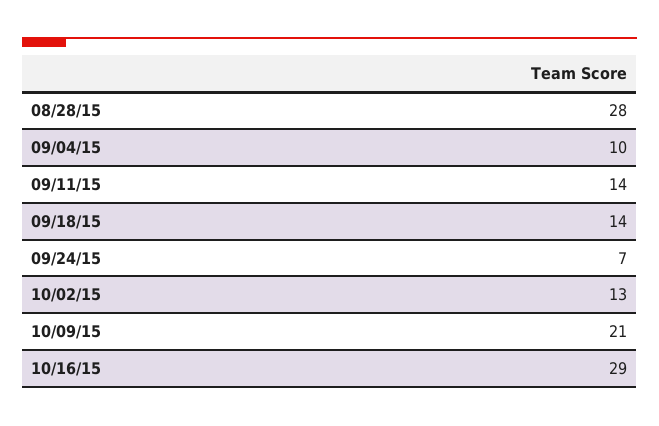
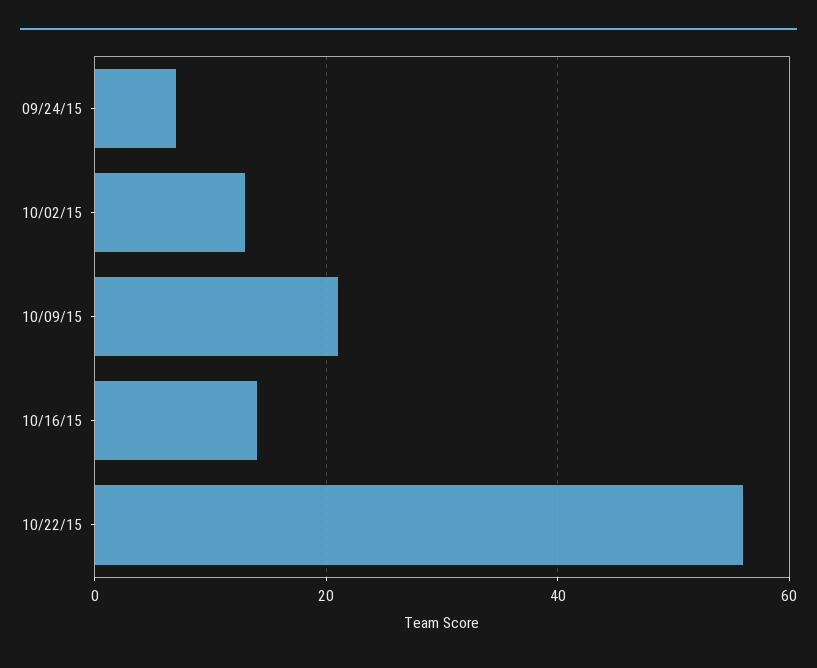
08/28/15: 28 -> none
09/04/15: 10 -> none
09/11/15: 14 -> none
09/18/15: 14 -> none
10/16/15: 29 -> 15
10/22/15: none -> 55

